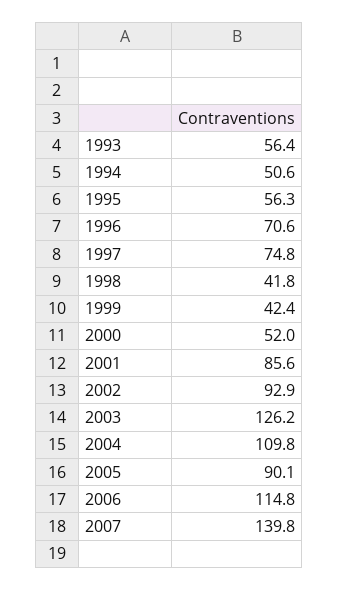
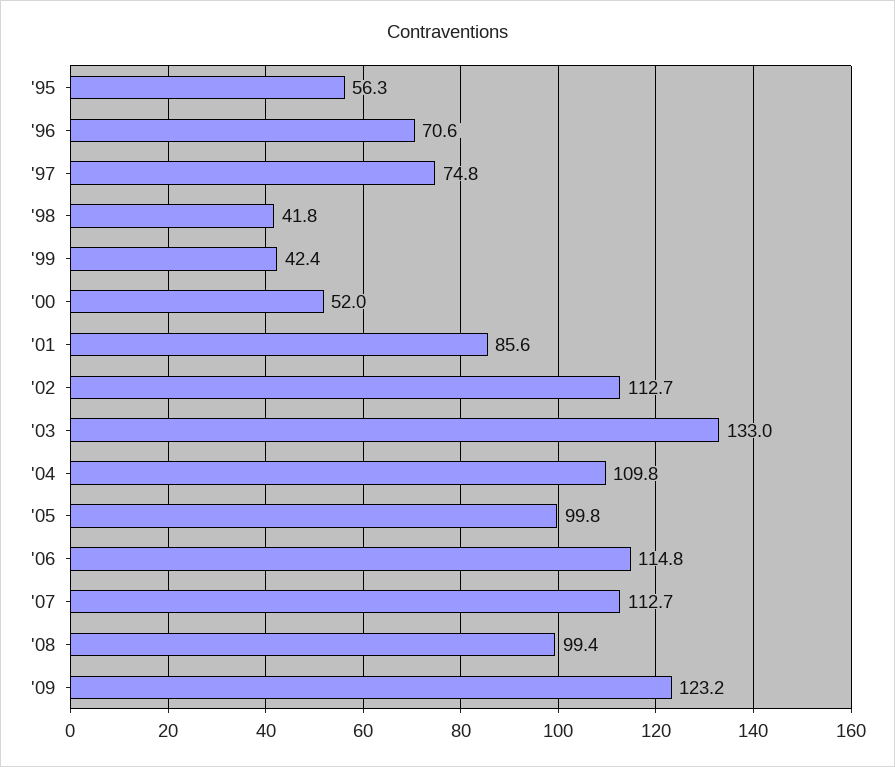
1993: 56.4 -> none
1994: 50.6 -> none
2002: 92.9 -> 112.7
2003: 126.2 -> 133
2005: 90.1 -> 99.8
2007: 139.8 -> 112.7
'08: none -> 99.4
'09: none -> 123.2

